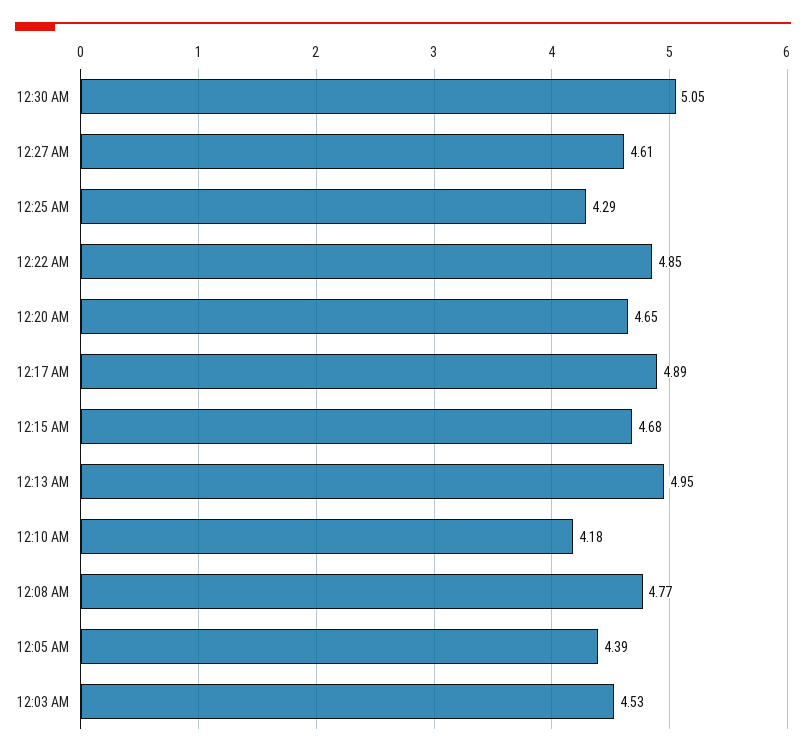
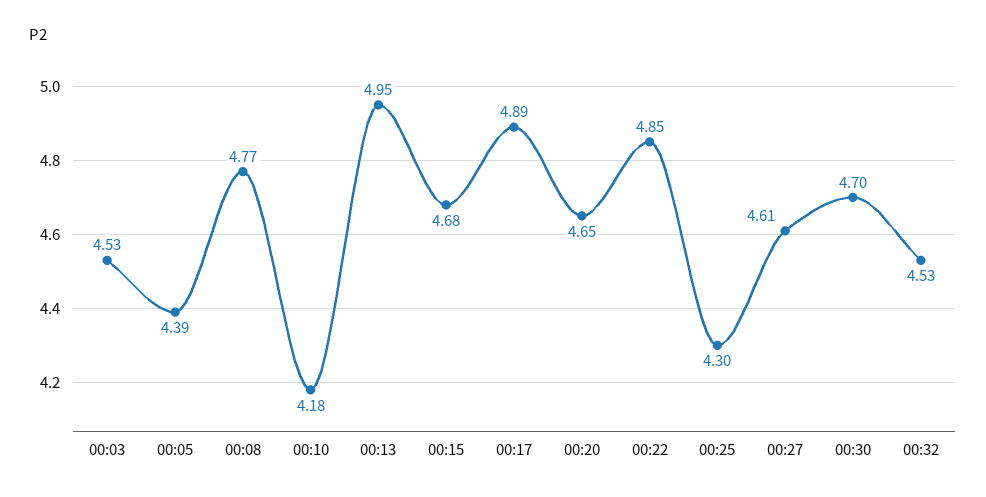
12:30 AM: 5.05 -> 4.7
12:25 AM: 4.29 -> 4.3
00:32: none -> 4.53

